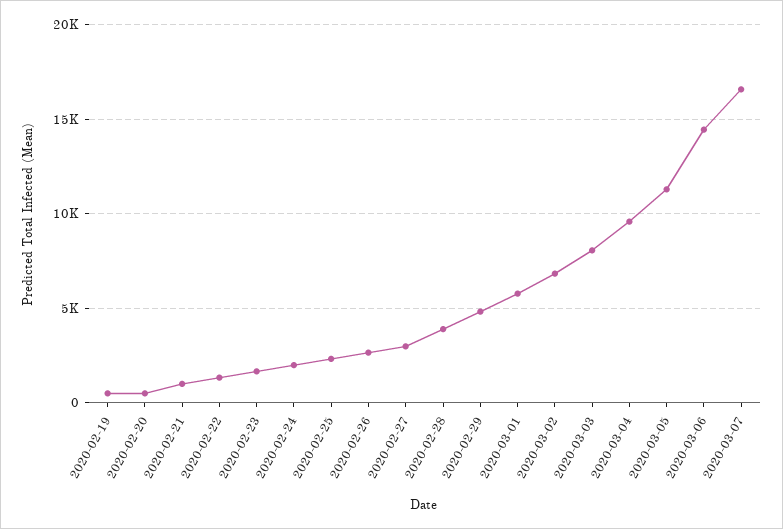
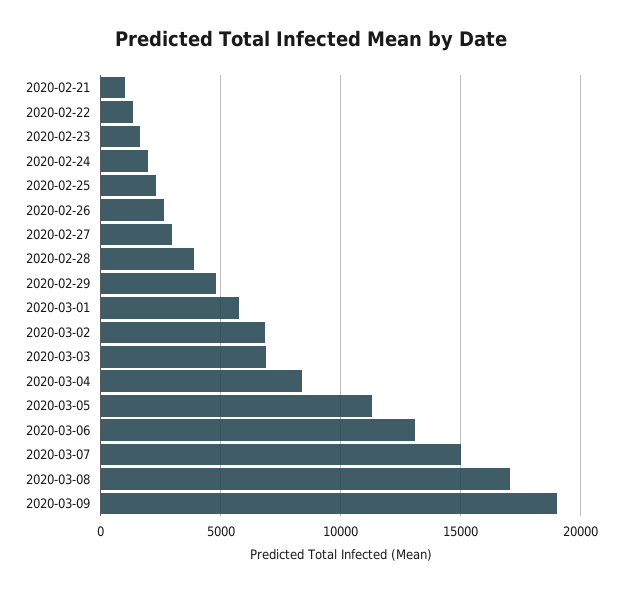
2020-02-19: 500 -> none
2020-02-20: 500 -> none
2020-03-03: 8000 -> 7000
2020-03-04: 9500 -> 8500
2020-03-06: 14500 -> 13000
2020-03-07: 16500 -> 15000
2020-03-08: none -> 17000
2020-03-09: none -> 19000

